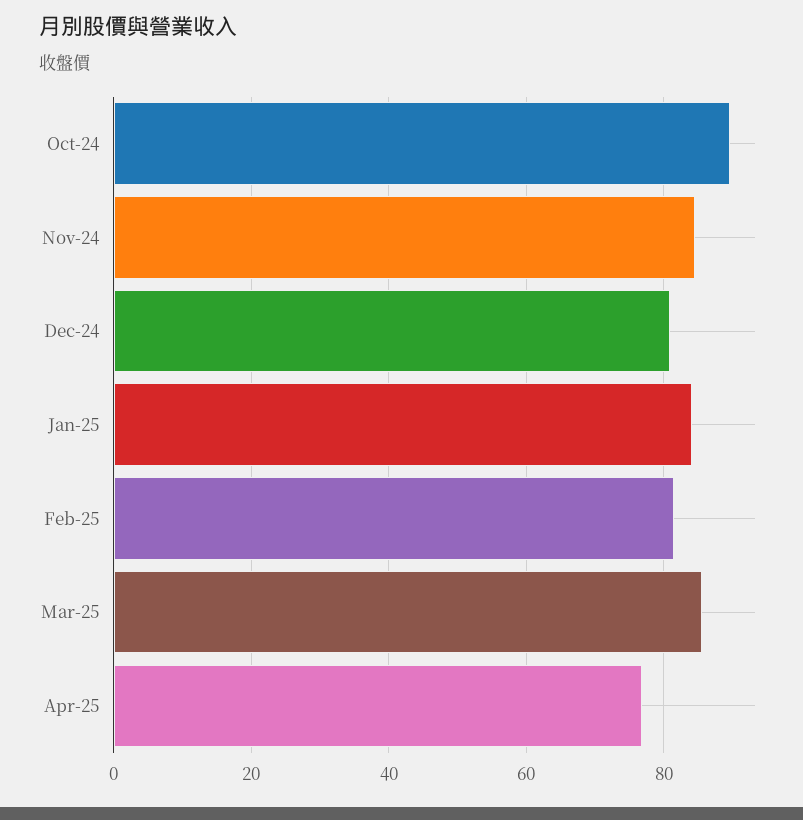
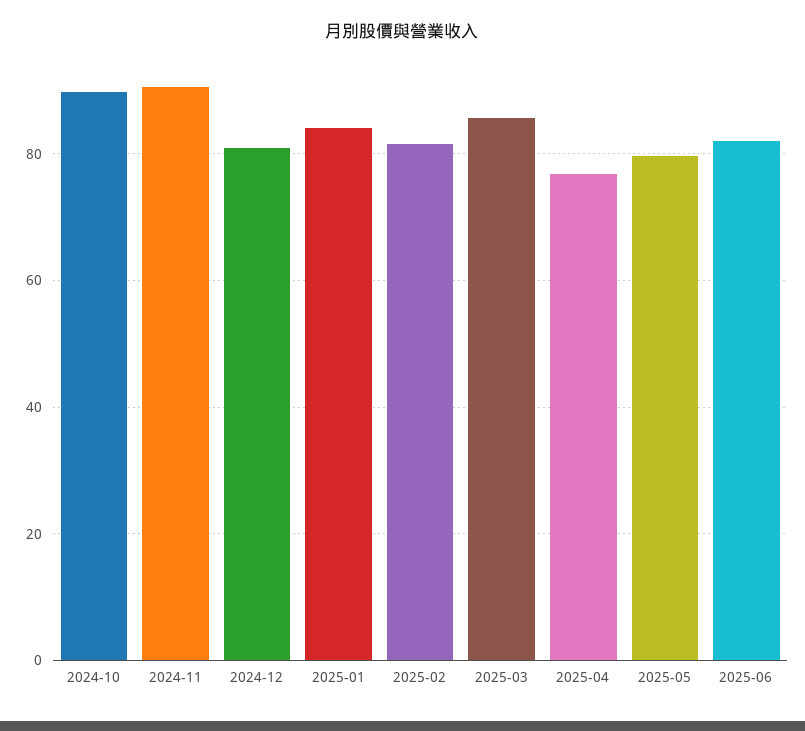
Nov-24: 84 -> 90
2025-05: none -> 80
2025-06: none -> 82

